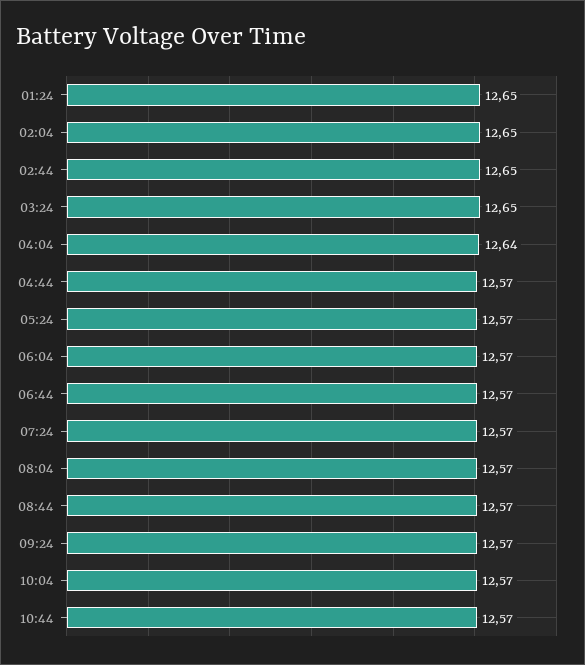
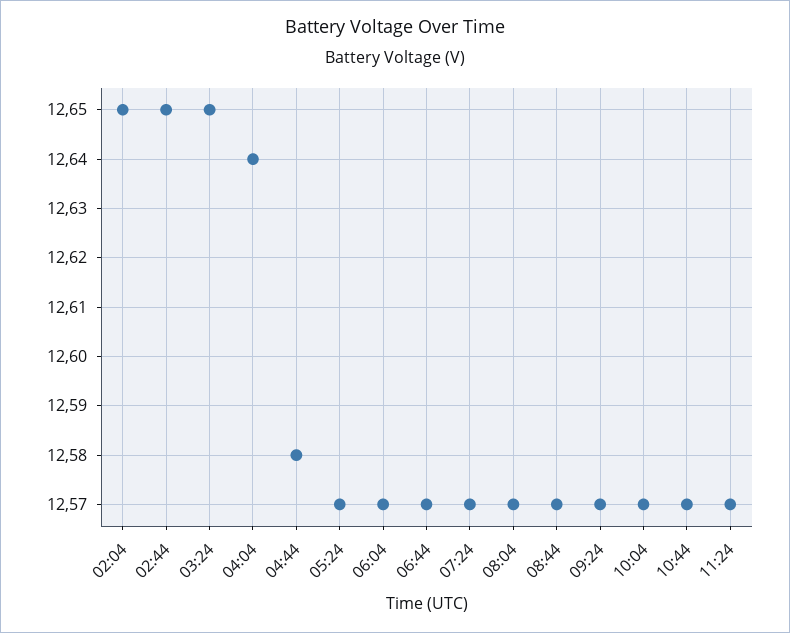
01:24: 12.65 -> none
04:44: 12.57 -> 12.58
11:24: none -> 12.57

